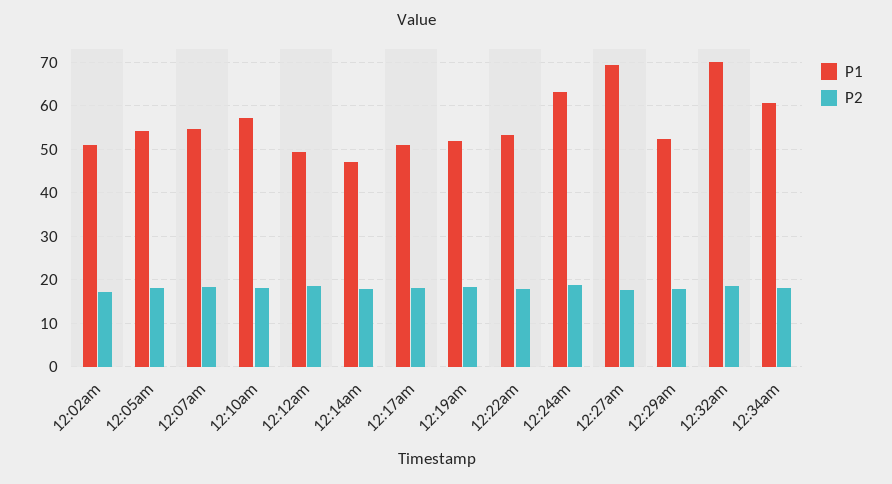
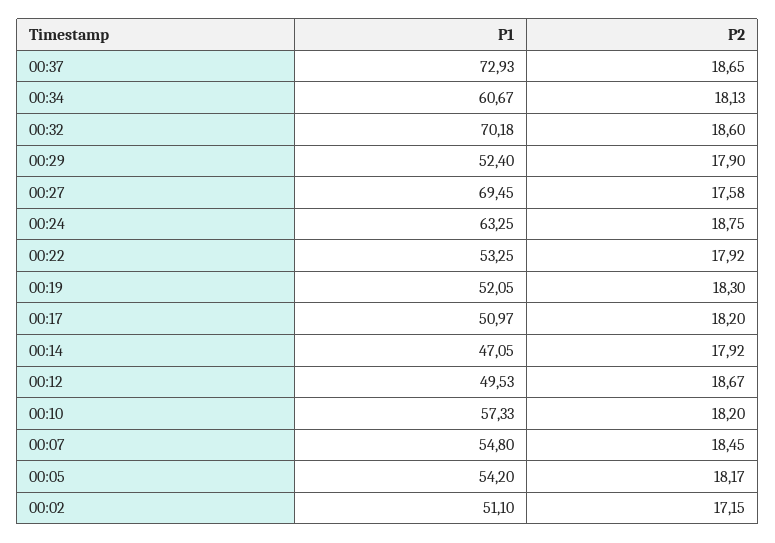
P1, 00:37: none -> 72.93
P2, 00:37: none -> 18.65

